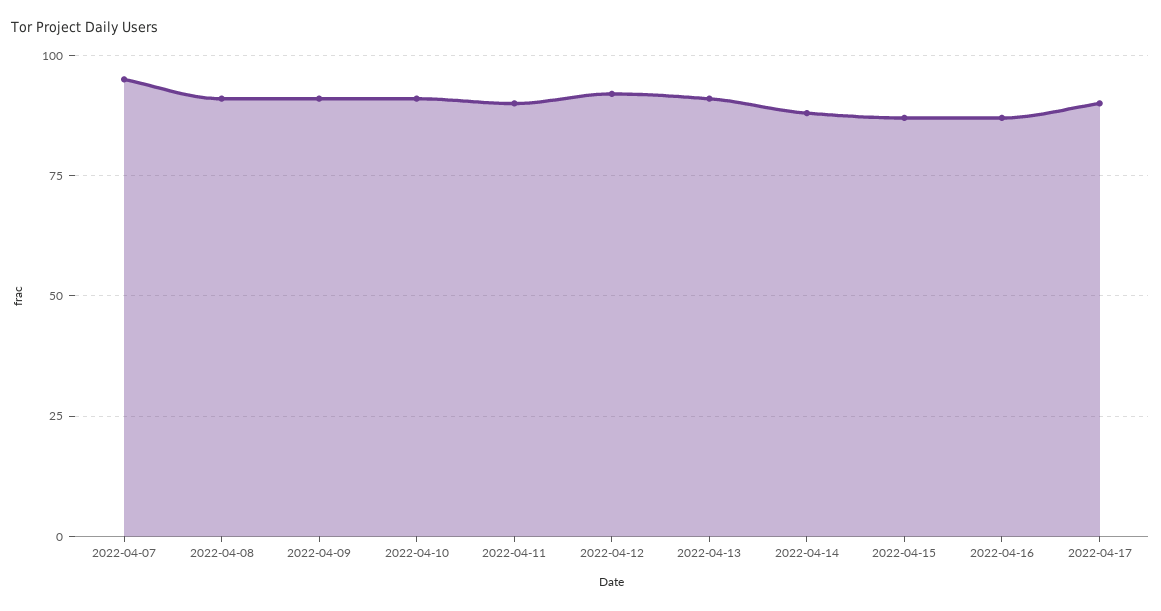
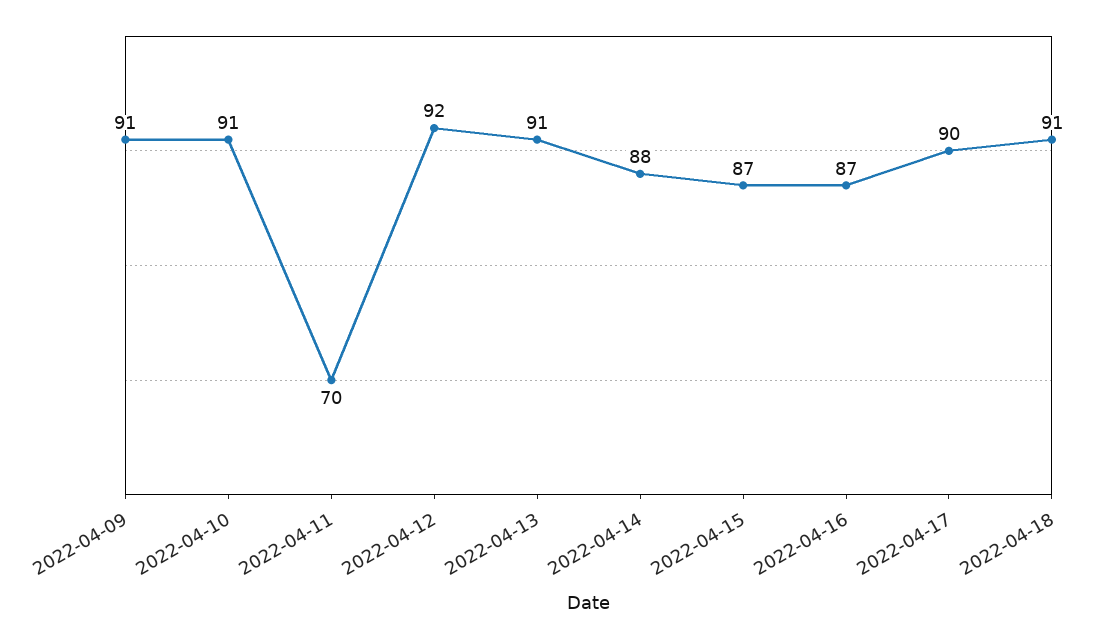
2022-04-07: 95 -> none
2022-04-08: 90 -> none
2022-04-11: 90 -> 70
2022-04-18: none -> 91

